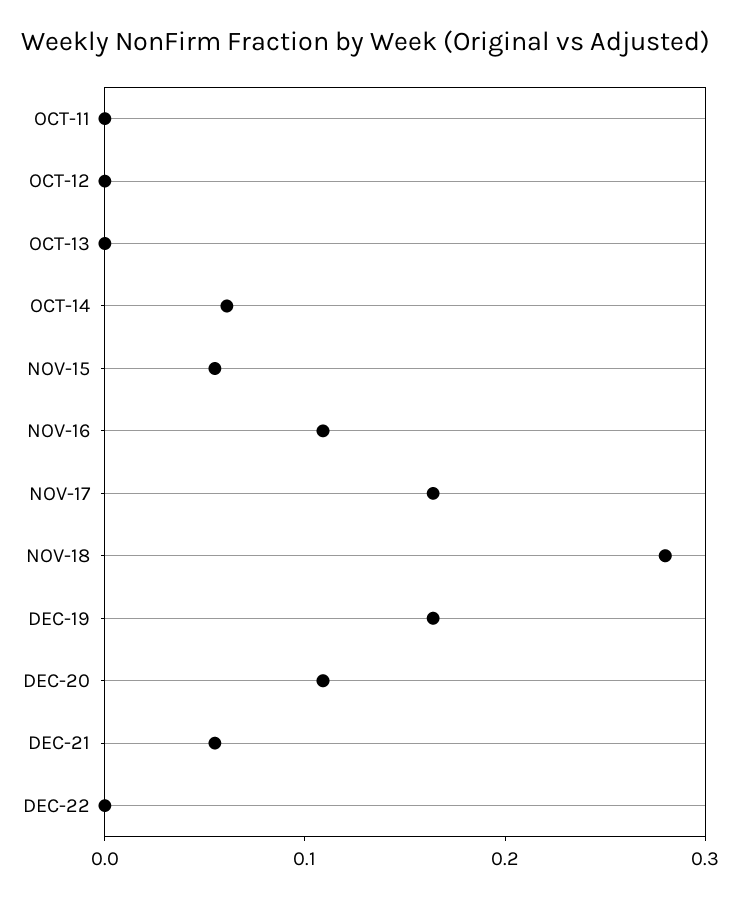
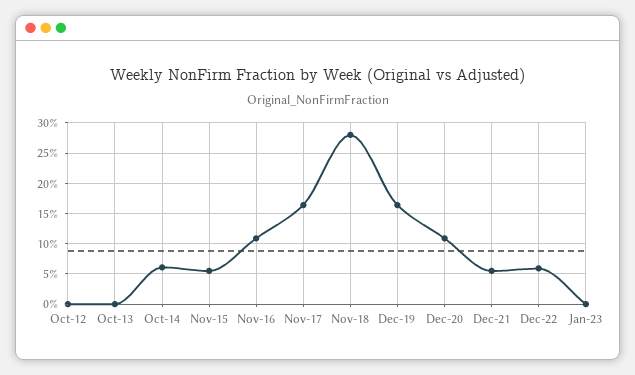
OCT-11: 0 -> none
DEC-22: 0 -> 0.06
Jan-23: none -> 0

